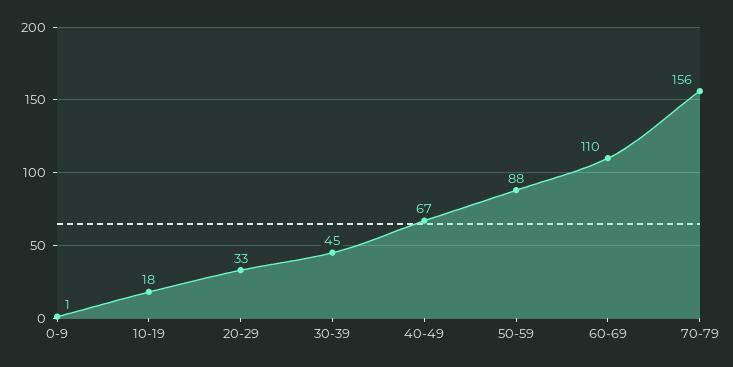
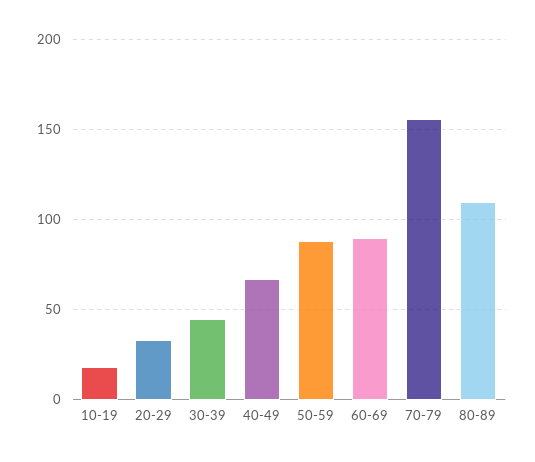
0-9: 1 -> none
60-69: 110 -> 90
80-89: none -> 110

